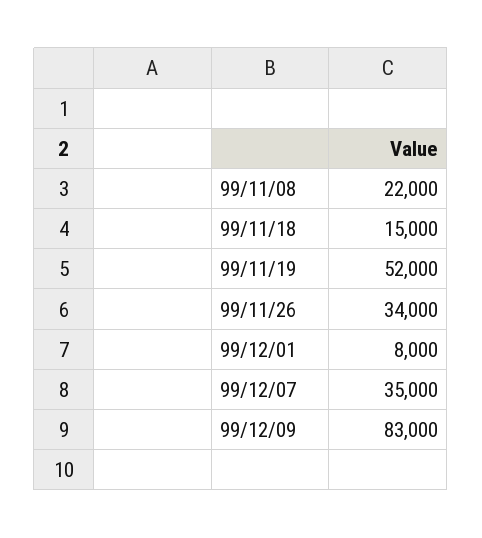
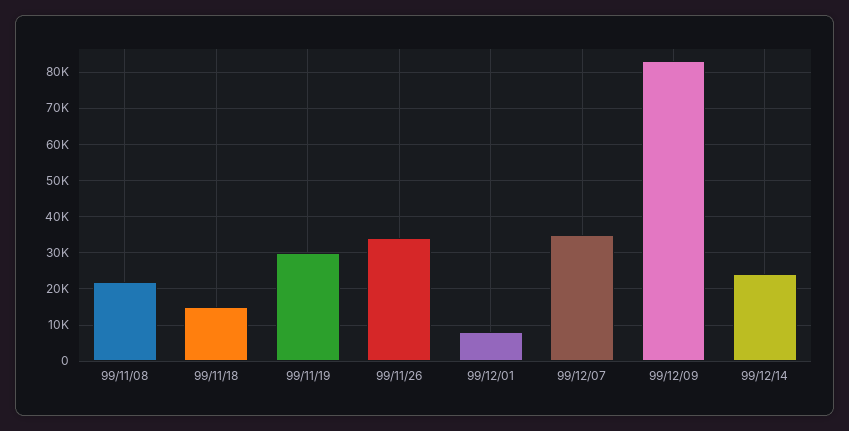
99/11/19: 52000 -> 30000
99/12/14: none -> 24000

